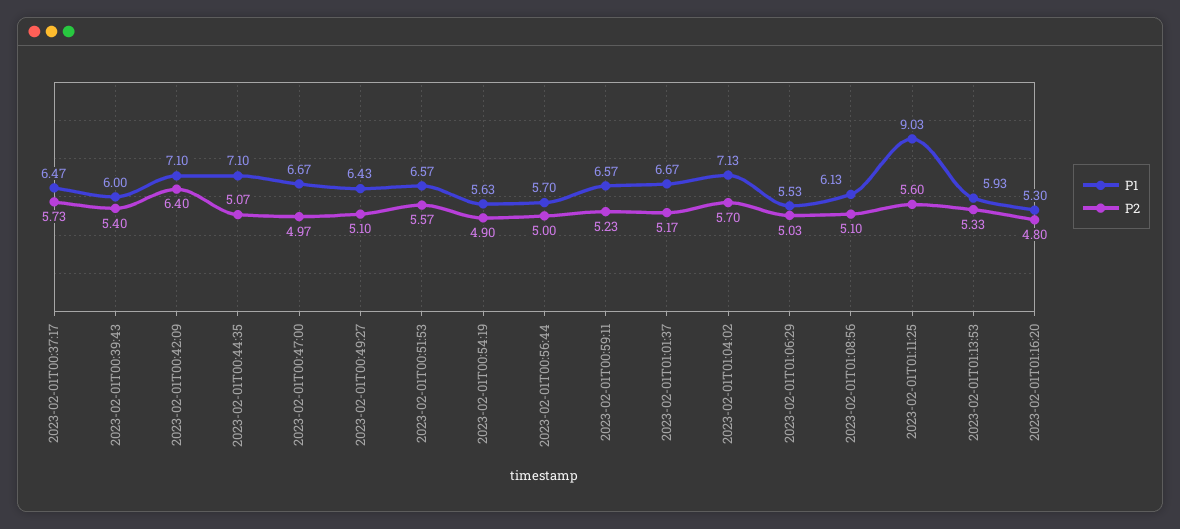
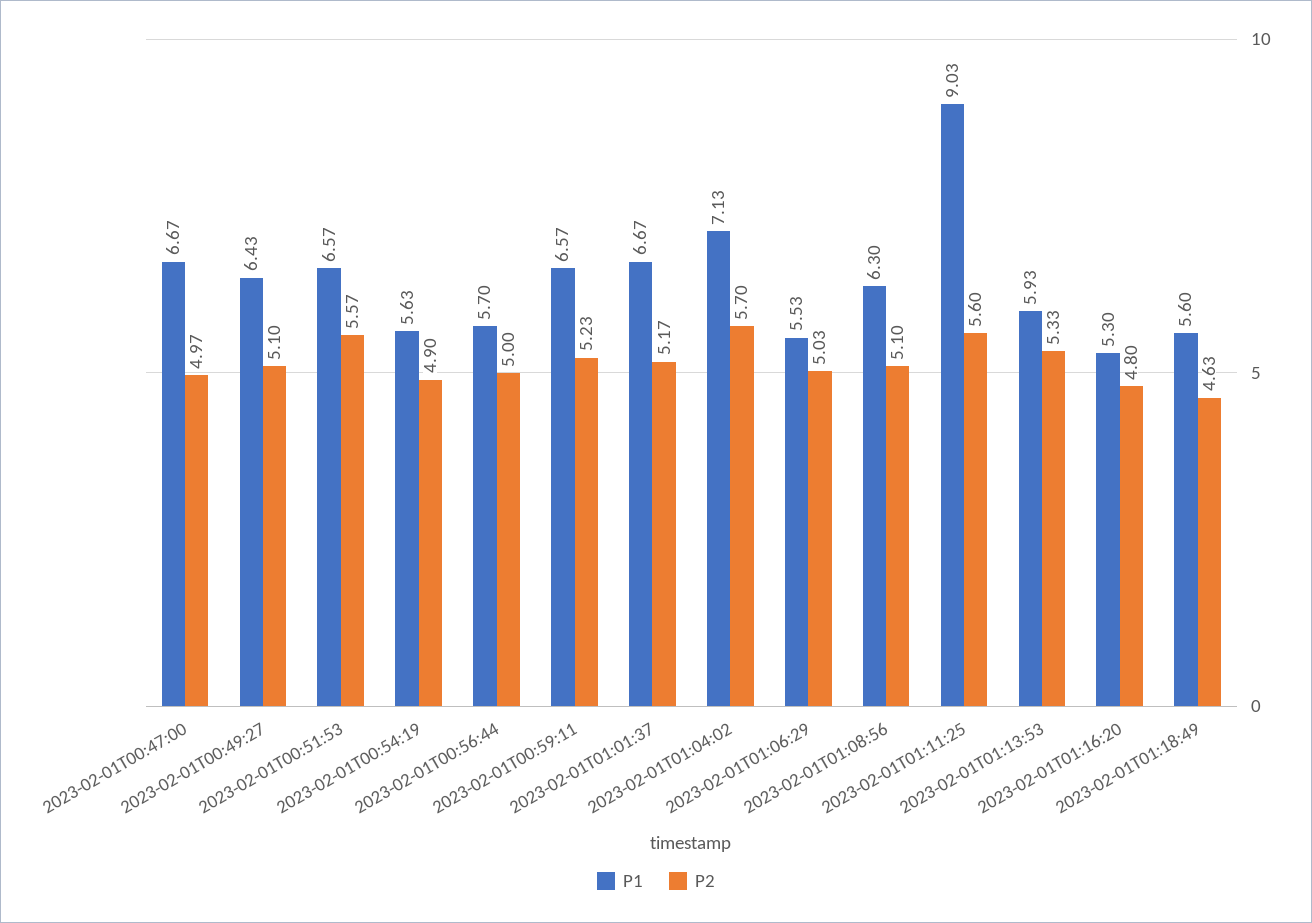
P1, 2023-02-01T00:37:17: 6.47 -> none
P2, 2023-02-01T00:37:17: 5.73 -> none
P1, 2023-02-01T00:39:43: 6 -> none
P2, 2023-02-01T00:39:43: 5.4 -> none
P1, 2023-02-01T00:42:09: 7.1 -> none
P2, 2023-02-01T00:42:09: 6.4 -> none
P1, 2023-02-01T00:44:35: 7.1 -> none
P2, 2023-02-01T00:44:35: 5.07 -> none
P1, 2023-02-01T01:08:56: 6.13 -> 6.3
P1, 2023-02-01T01:18:49: none -> 5.6
P2, 2023-02-01T01:18:49: none -> 4.63

